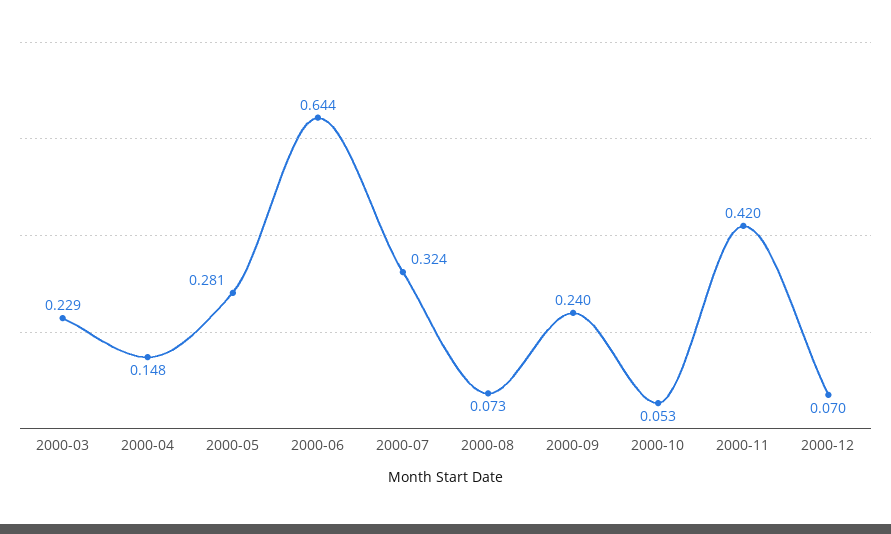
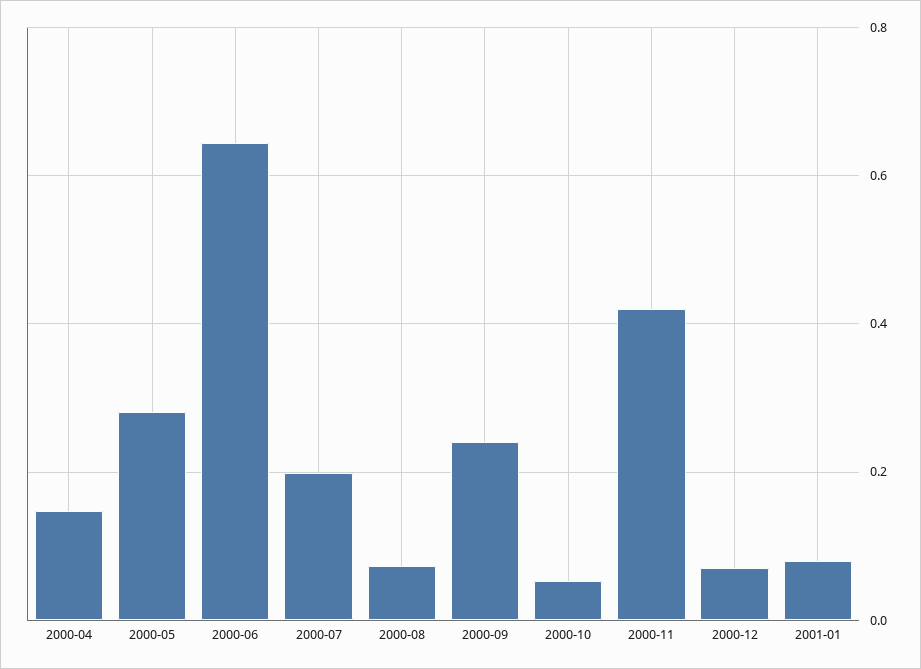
2000-03: 0.229 -> none
2000-07: 0.324 -> 0.2
2001-01: none -> 0.08

